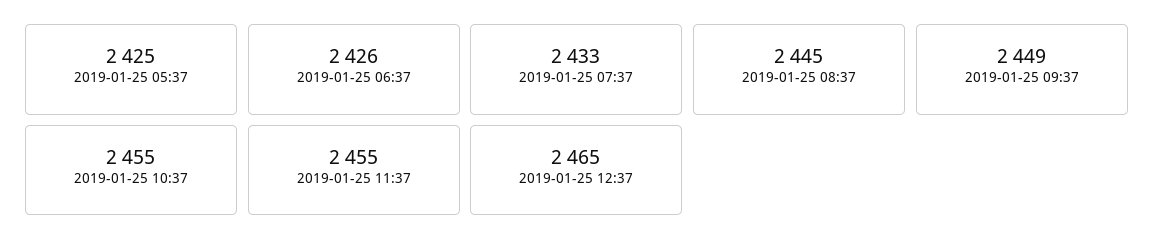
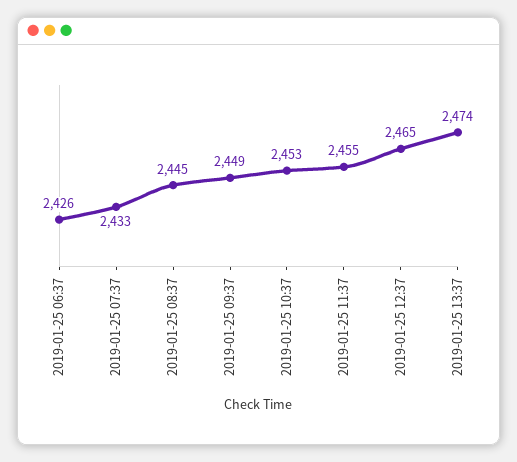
2019-01-25 05:37: 2425 -> none
2019-01-25 10:37: 2455 -> 2453
2019-01-25 13:37: none -> 2474

